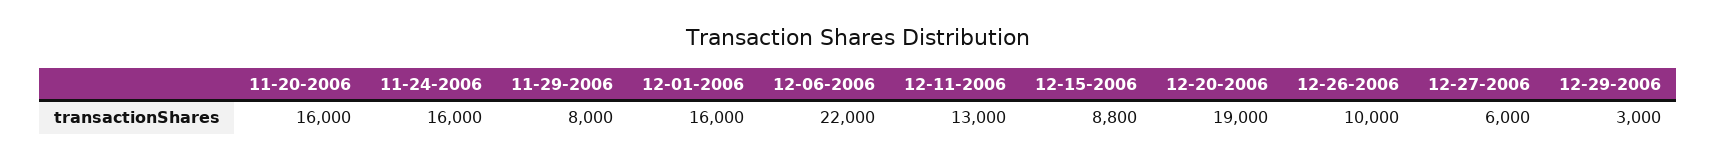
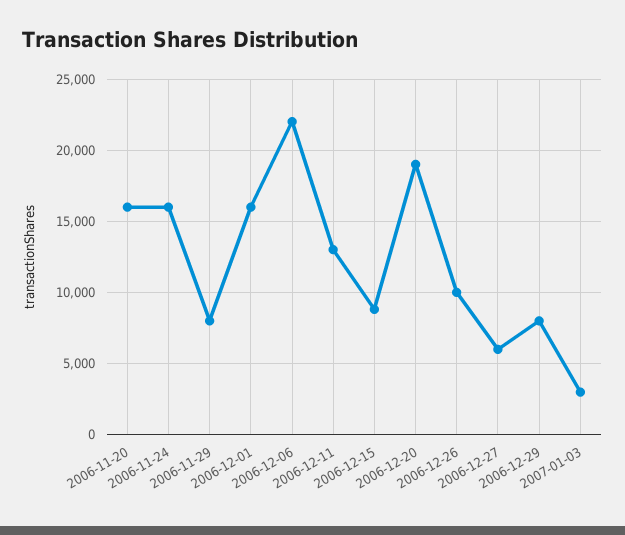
12-29-2006: 3000 -> 8000
2007-01-03: none -> 3000

